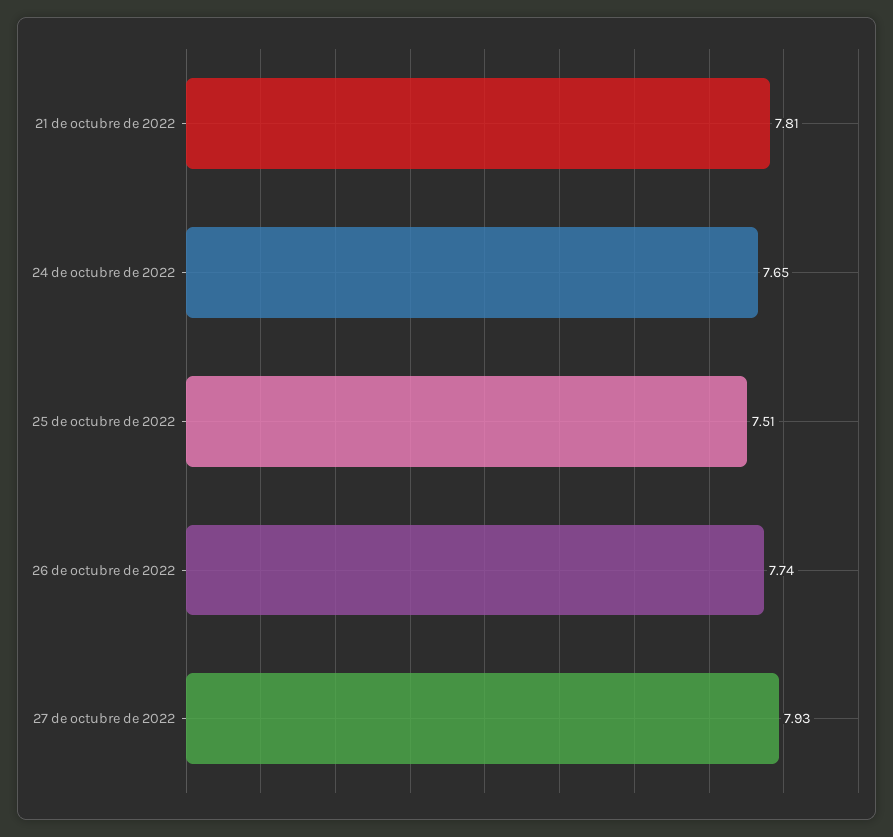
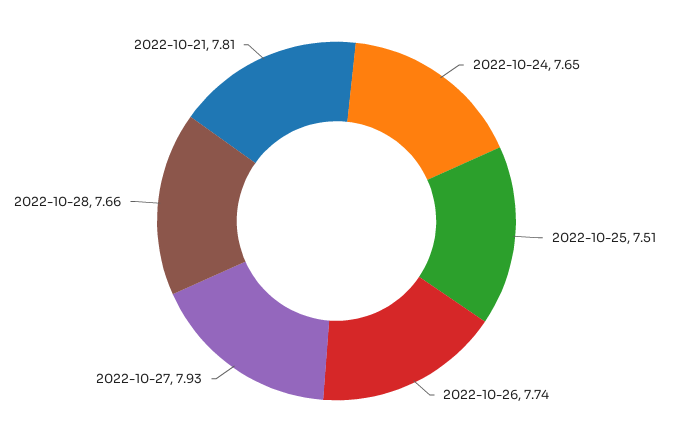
2022-10-28: none -> 7.66

